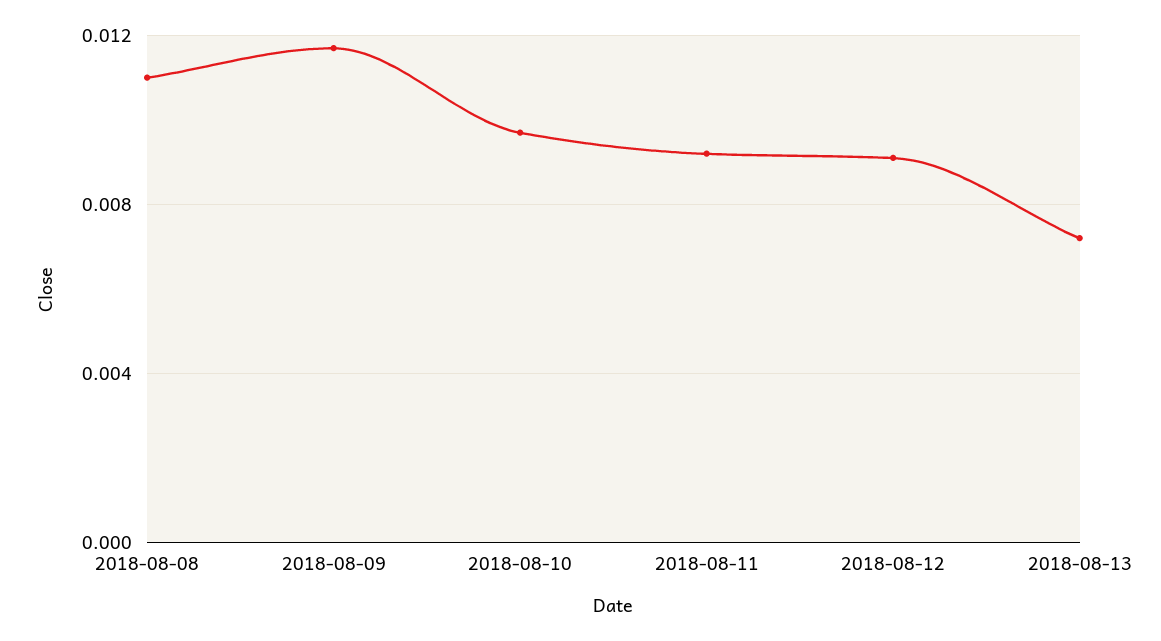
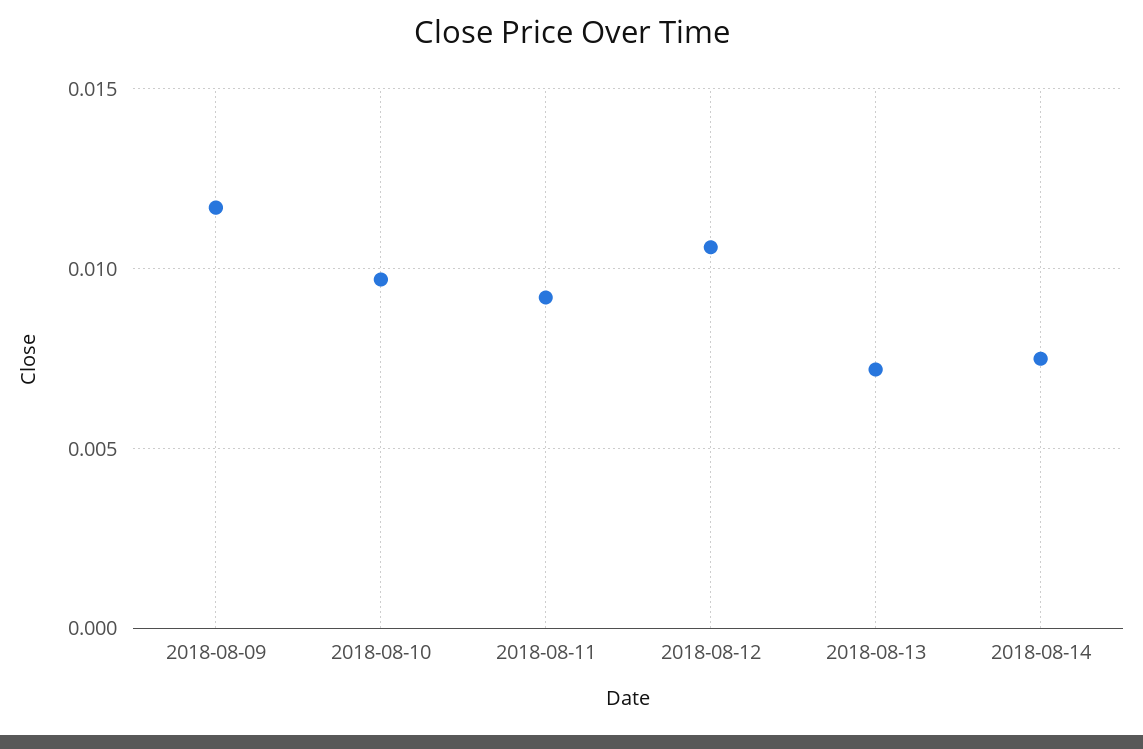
2018-08-08: 0.011 -> none
2018-08-12: 0.009 -> 0.0105
2018-08-14: none -> 0.0075

